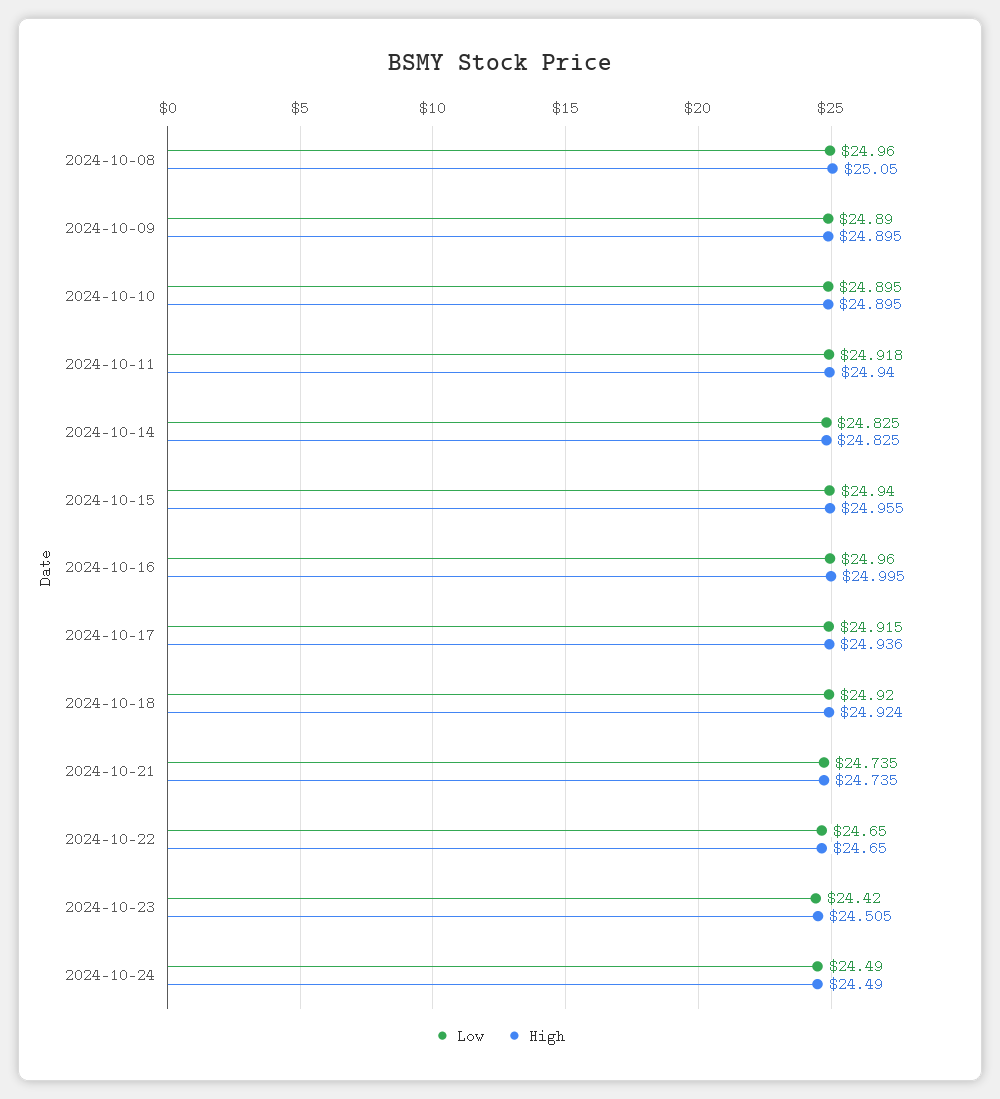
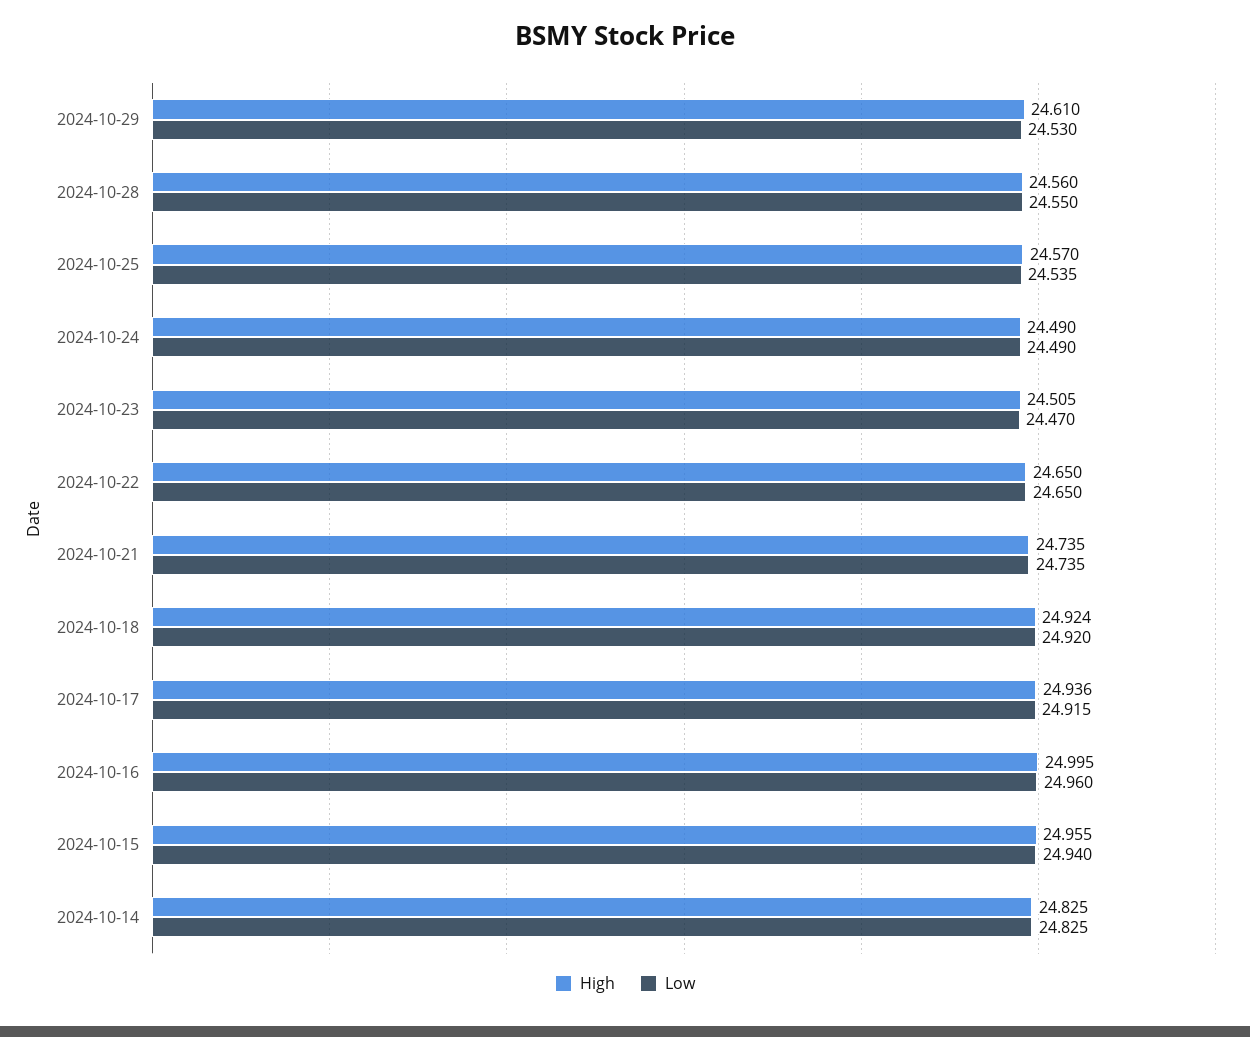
Low, 2024-10-08: 24.96 -> none
High, 2024-10-08: 25.05 -> none
Low, 2024-10-09: 24.89 -> none
High, 2024-10-09: 24.895 -> none
Low, 2024-10-10: 24.895 -> none
High, 2024-10-10: 24.895 -> none
Low, 2024-10-11: 24.918 -> none
High, 2024-10-11: 24.94 -> none
Low, 2024-10-23: 24.42 -> 24.47
High, 2024-10-29: none -> 24.61
Low, 2024-10-29: none -> 24.53
High, 2024-10-28: none -> 24.56
Low, 2024-10-28: none -> 24.55
High, 2024-10-25: none -> 24.57
Low, 2024-10-25: none -> 24.535

